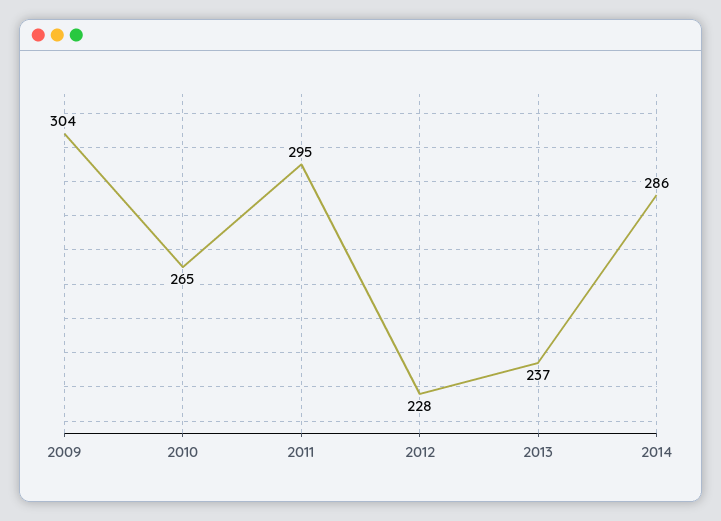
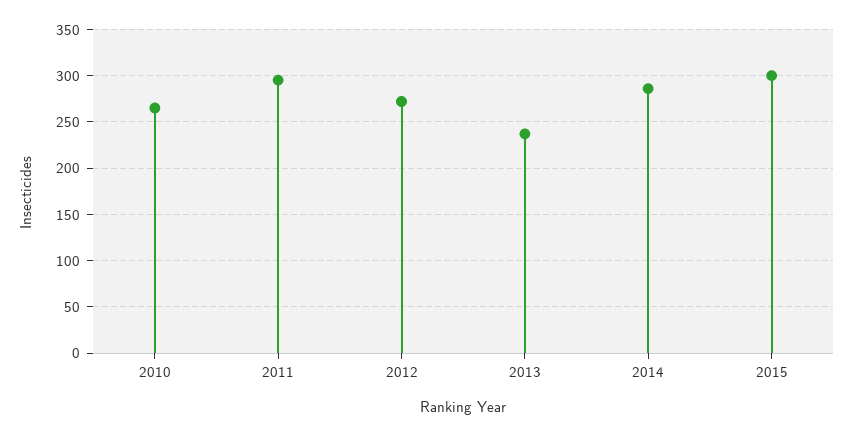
2009: 304 -> none
2012: 228 -> 270
2015: none -> 300

